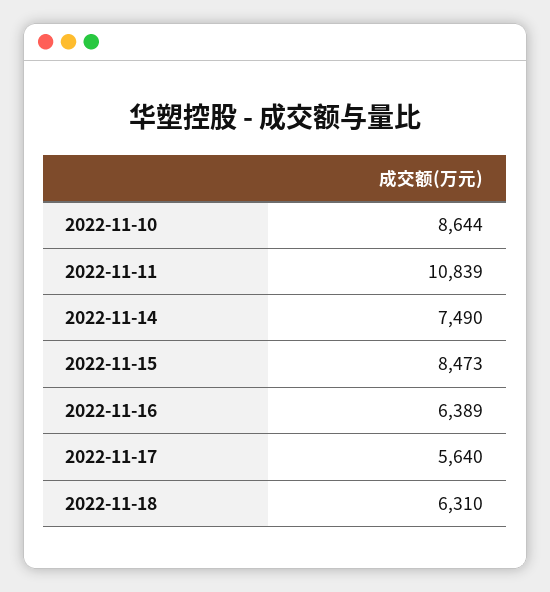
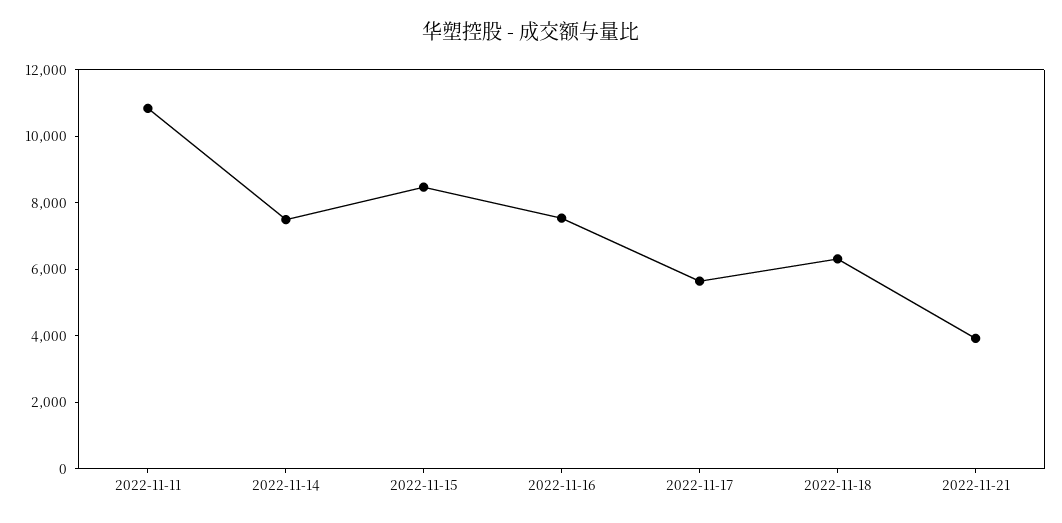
2022-11-10: 8644 -> none
2022-11-16: 6389 -> 7500
2022-11-21: none -> 4000

